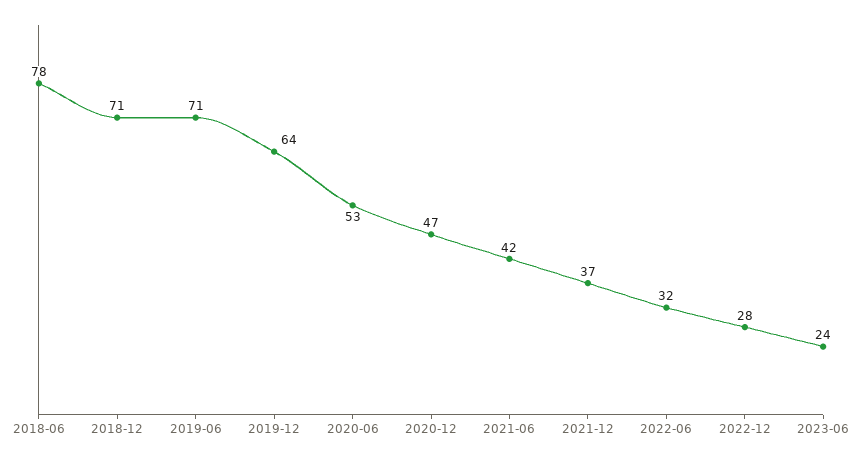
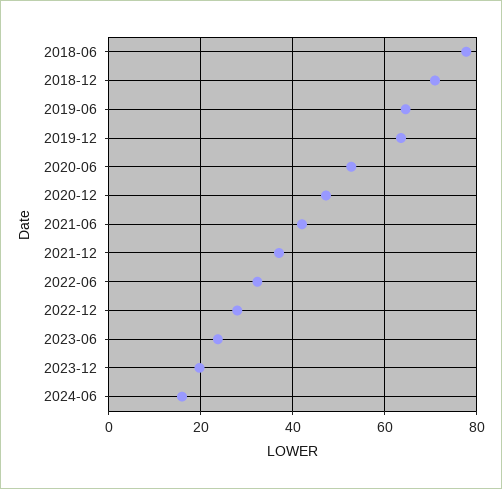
2019-06: 71 -> 64
2023-12: none -> 20
2024-06: none -> 16

